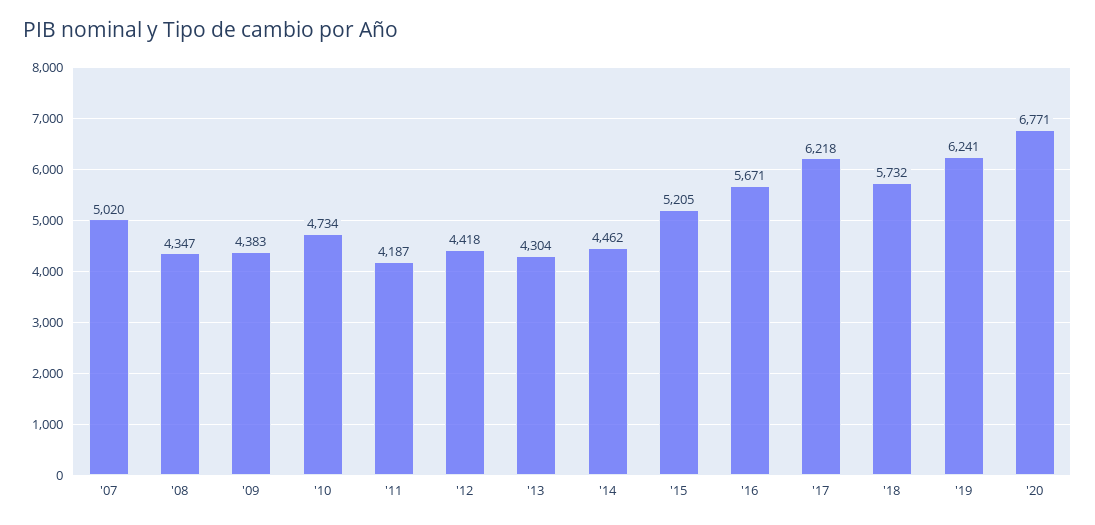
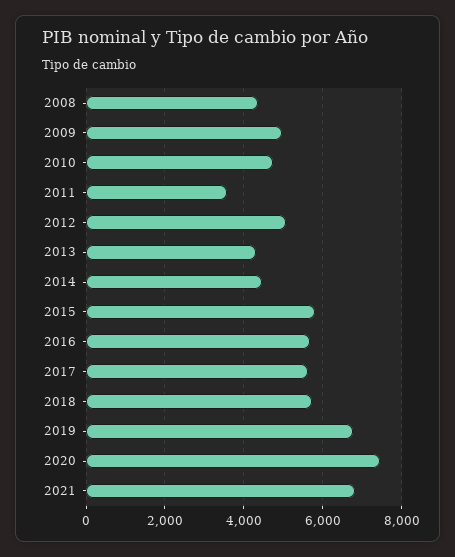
'07: 5020 -> none
'09: 4383 -> 5000
'11: 4187 -> 3600
'12: 4418 -> 5000
'15: 5205 -> 5800
'17: 6218 -> 5600
'19: 6241 -> 6800
'20: 6771 -> 7400
2021: none -> 6800

